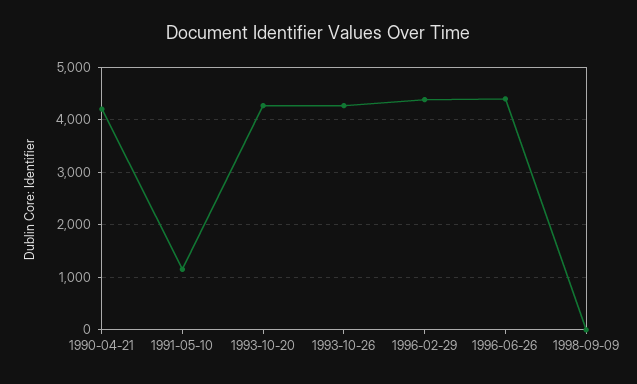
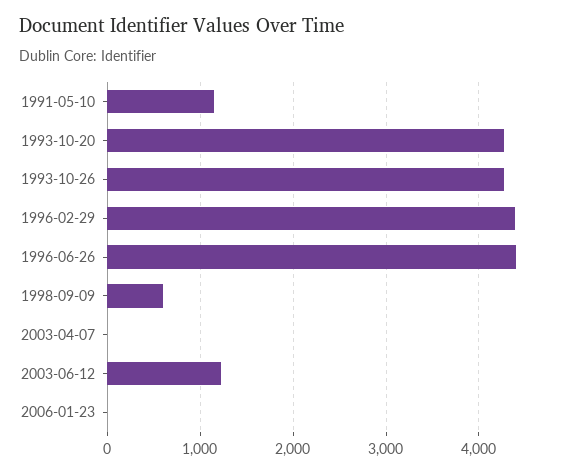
1990-04-21: 4200 -> none
1998-09-09: 0 -> 600
2003-04-07: none -> 0
2003-06-12: none -> 1200
2006-01-23: none -> 0

